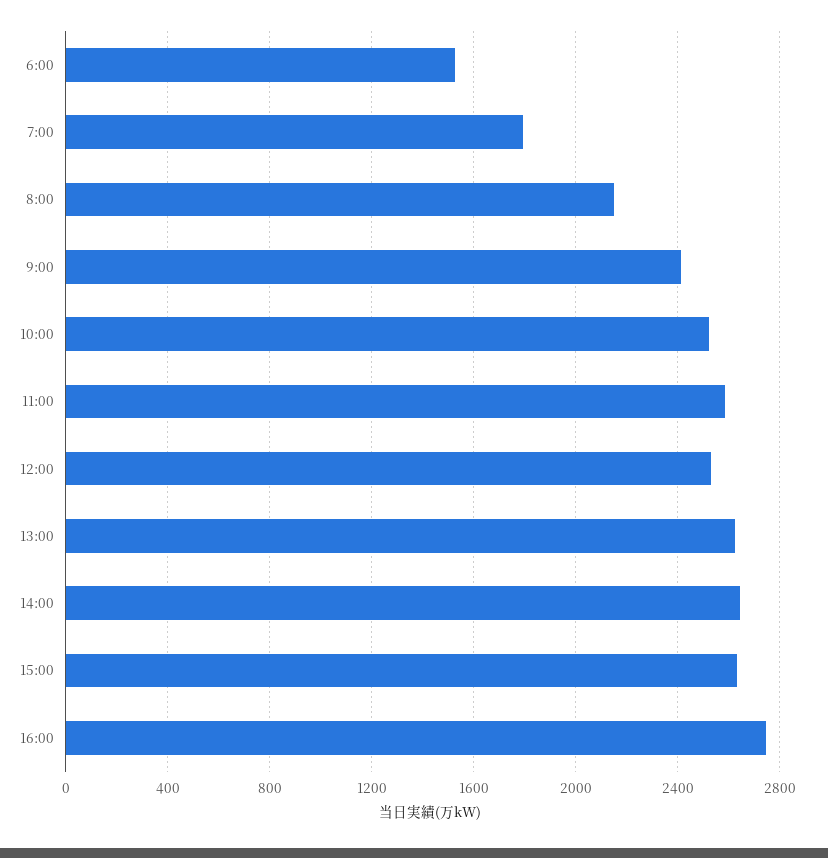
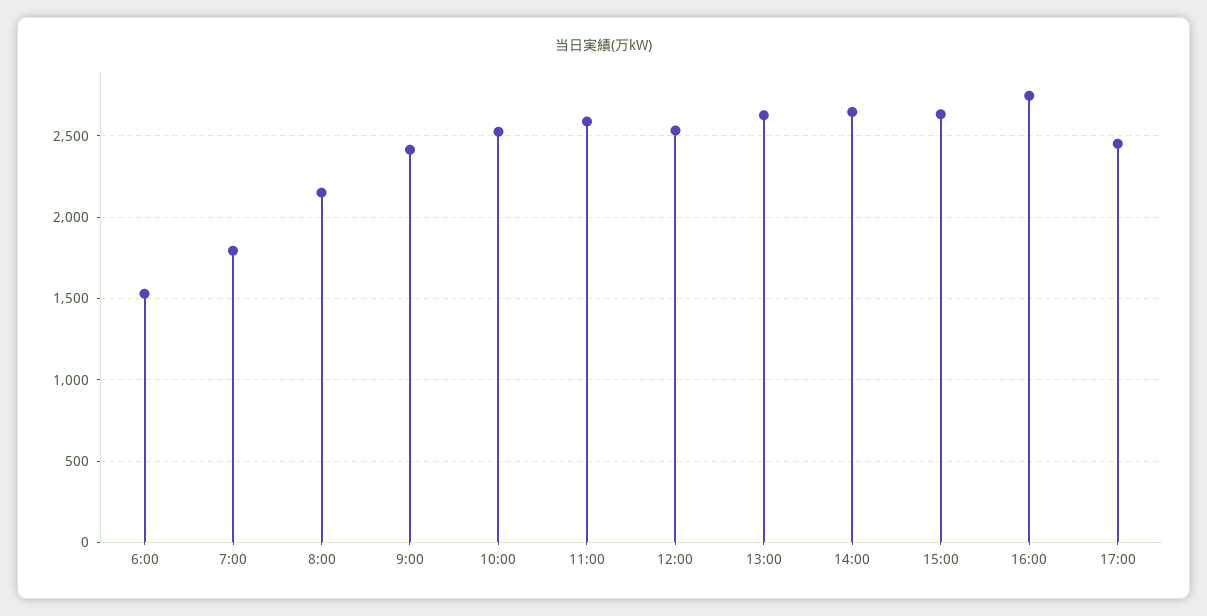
17:00: none -> 2450

